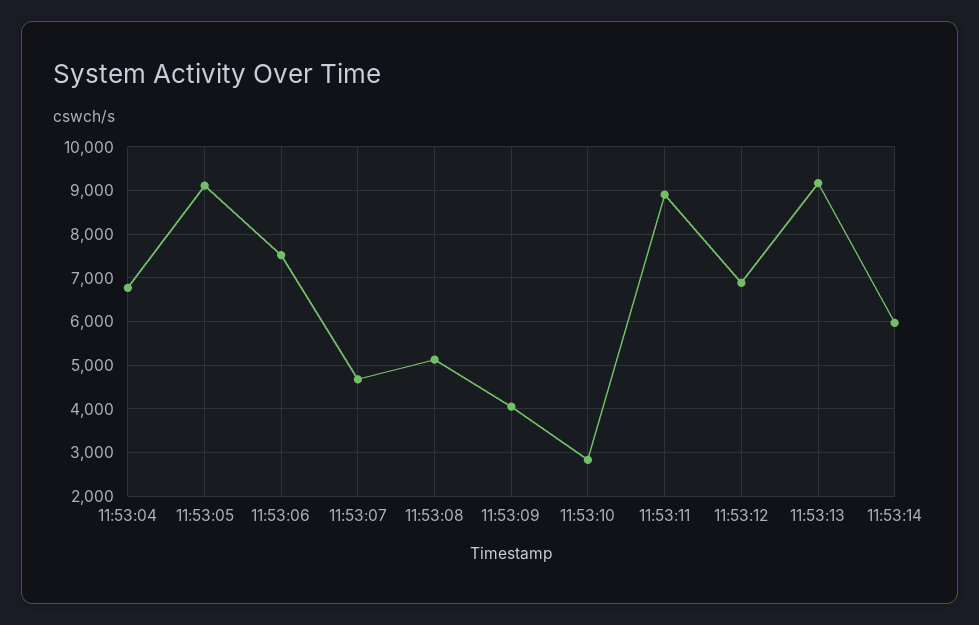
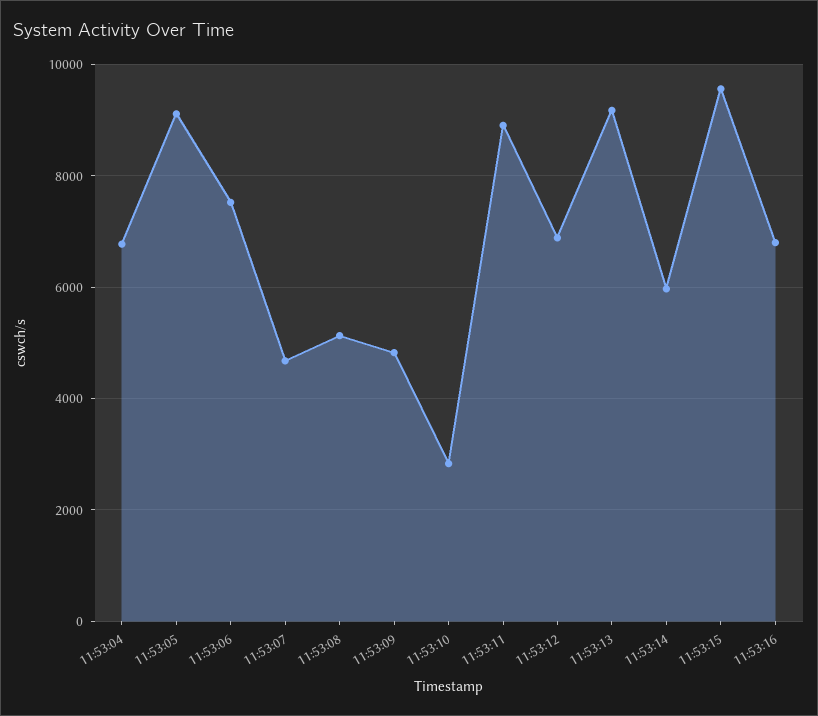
11:53:09: 4000 -> 4800
11:53:15: none -> 9600
11:53:16: none -> 6800

